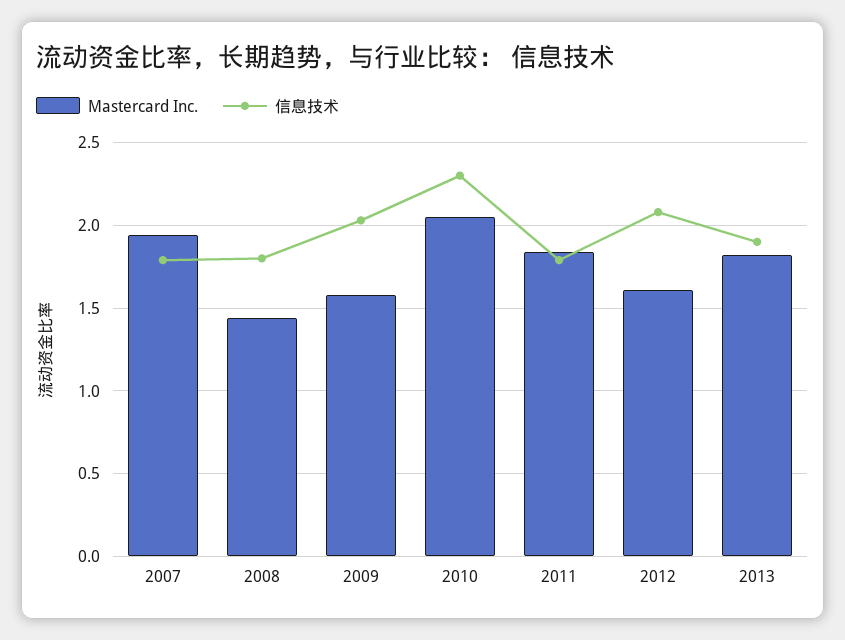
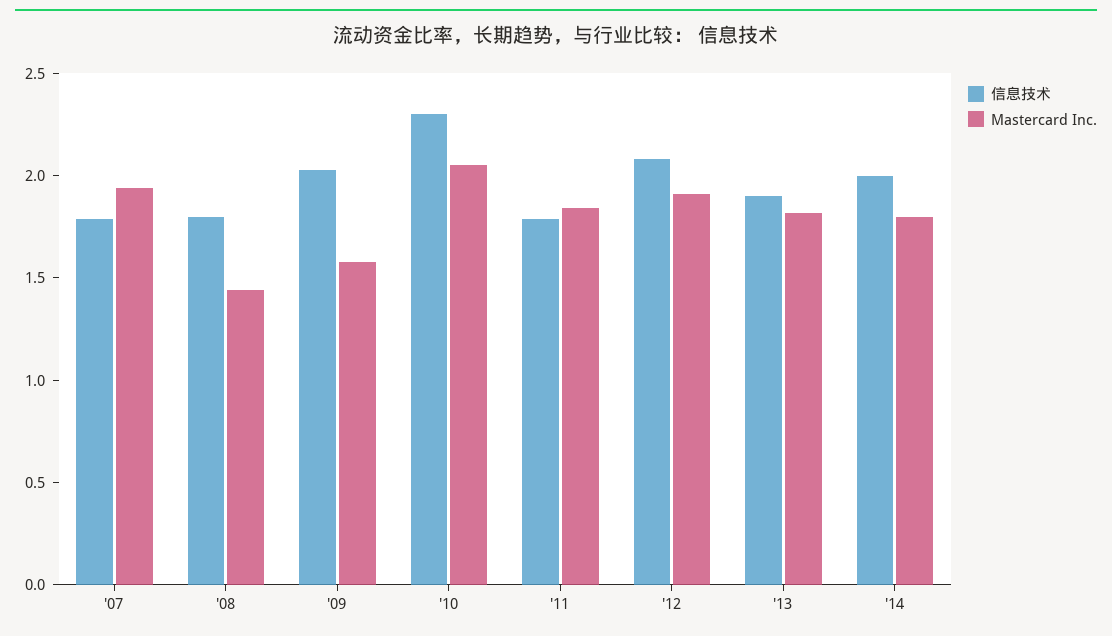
Mastercard Inc., 2012: 1.6 -> 1.9
信息技术, '14: none -> 2
Mastercard Inc., '14: none -> 1.8

